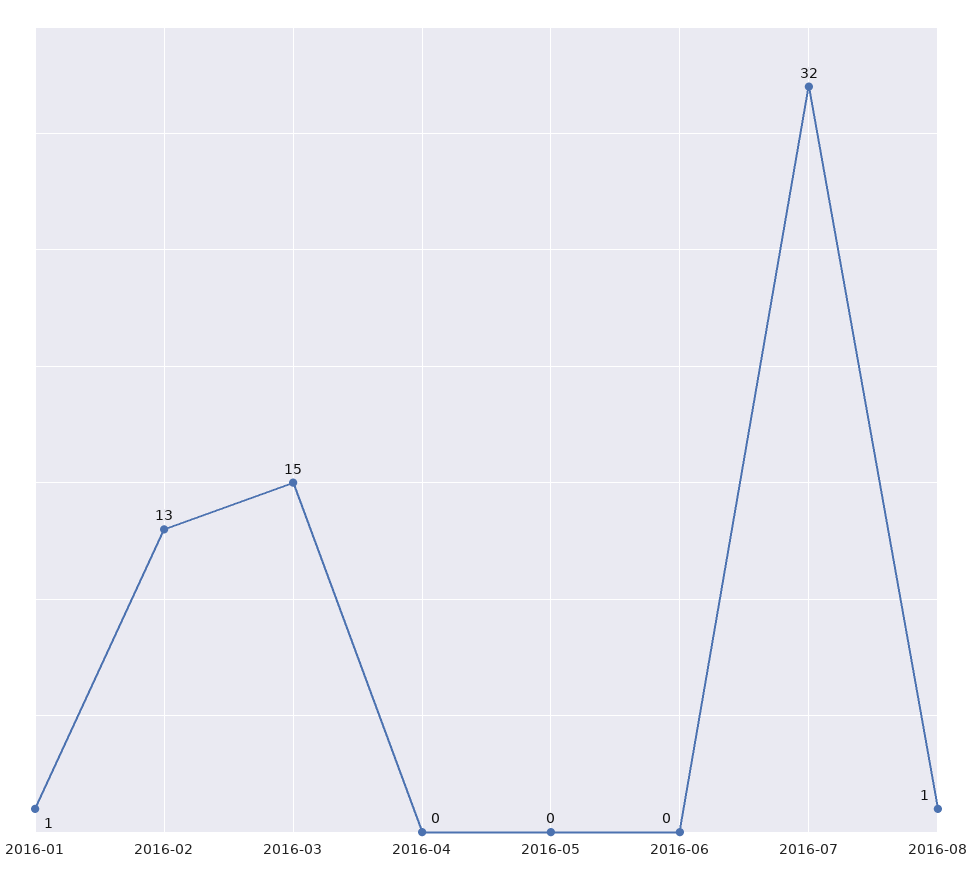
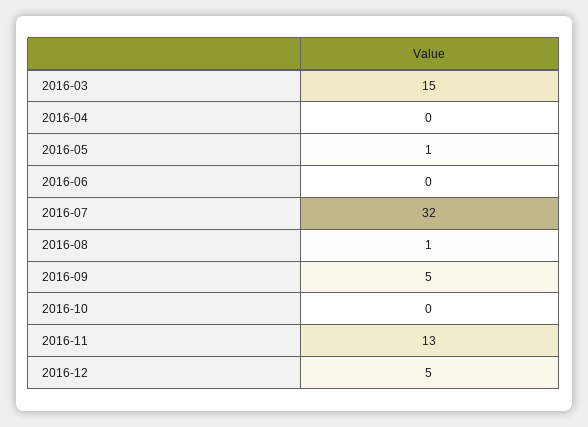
2016-01: 1 -> none
2016-02: 13 -> none
2016-05: 0 -> 1
2016-09: none -> 5
2016-10: none -> 0
2016-11: none -> 13
2016-12: none -> 5

